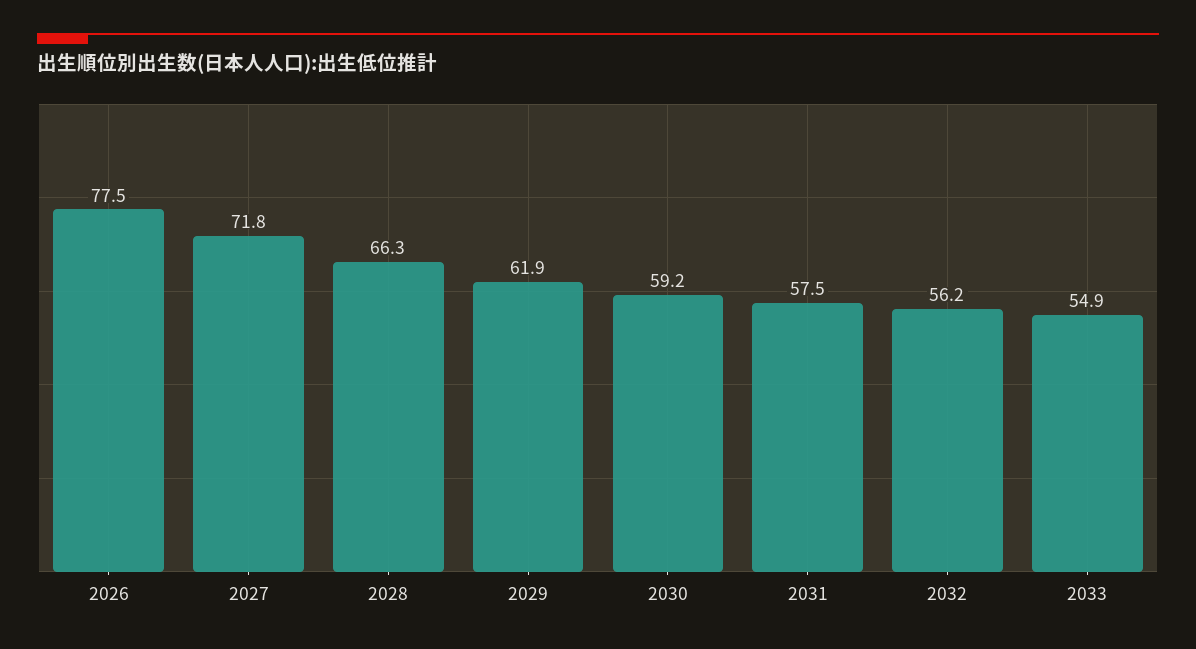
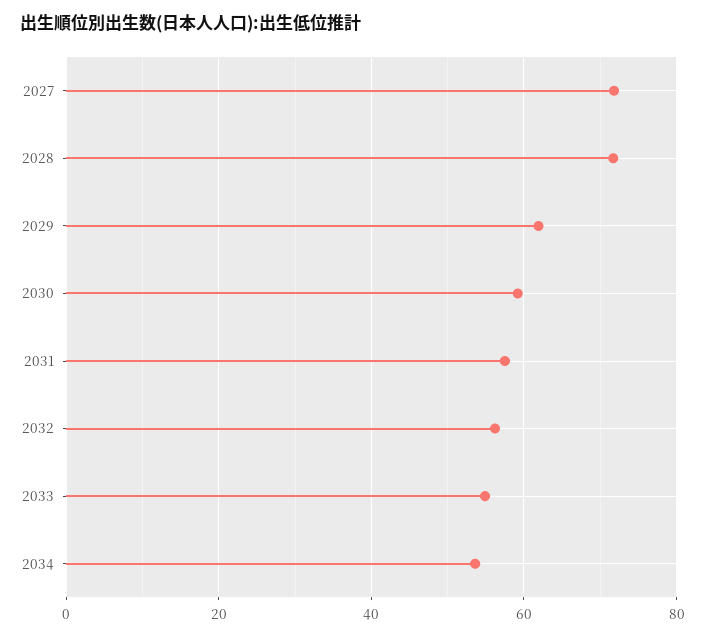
2026: 77.5 -> none
2028: 66.3 -> 72
2034: none -> 54

